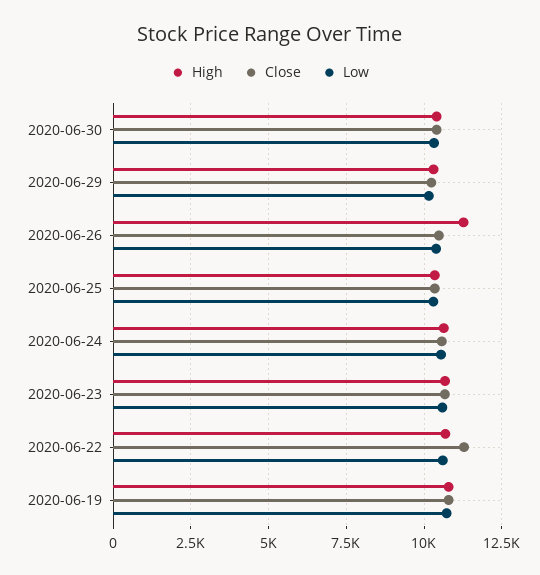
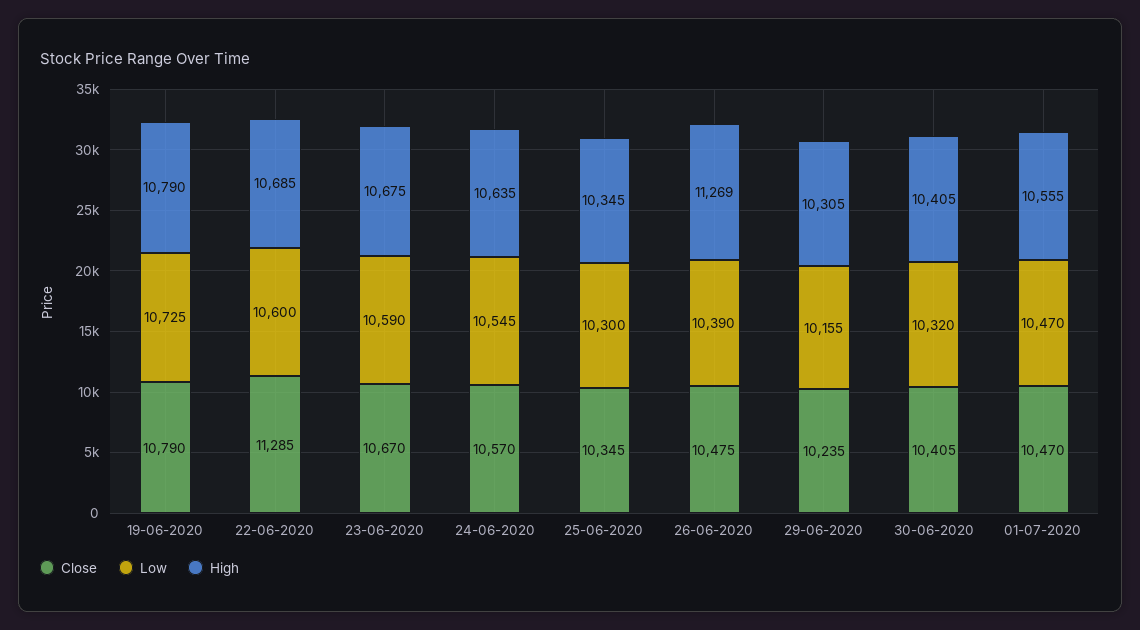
Close, 01-07-2020: none -> 10470
Low, 01-07-2020: none -> 10470
High, 01-07-2020: none -> 10555

